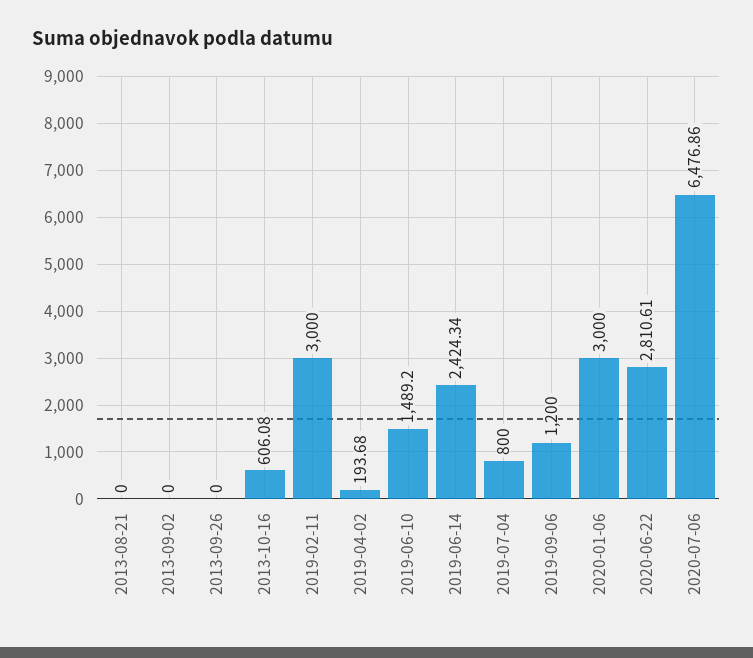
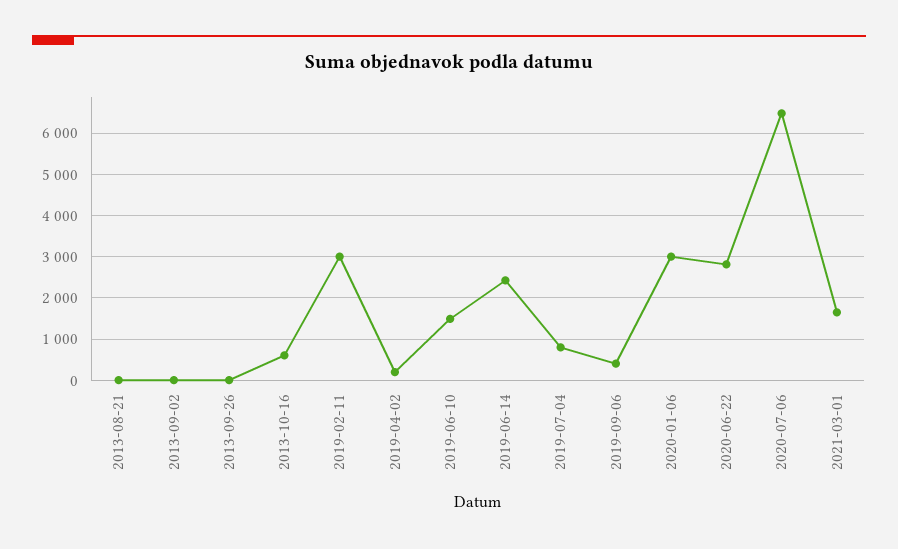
2019-09-06: 1200 -> 400
2021-03-01: none -> 1600

